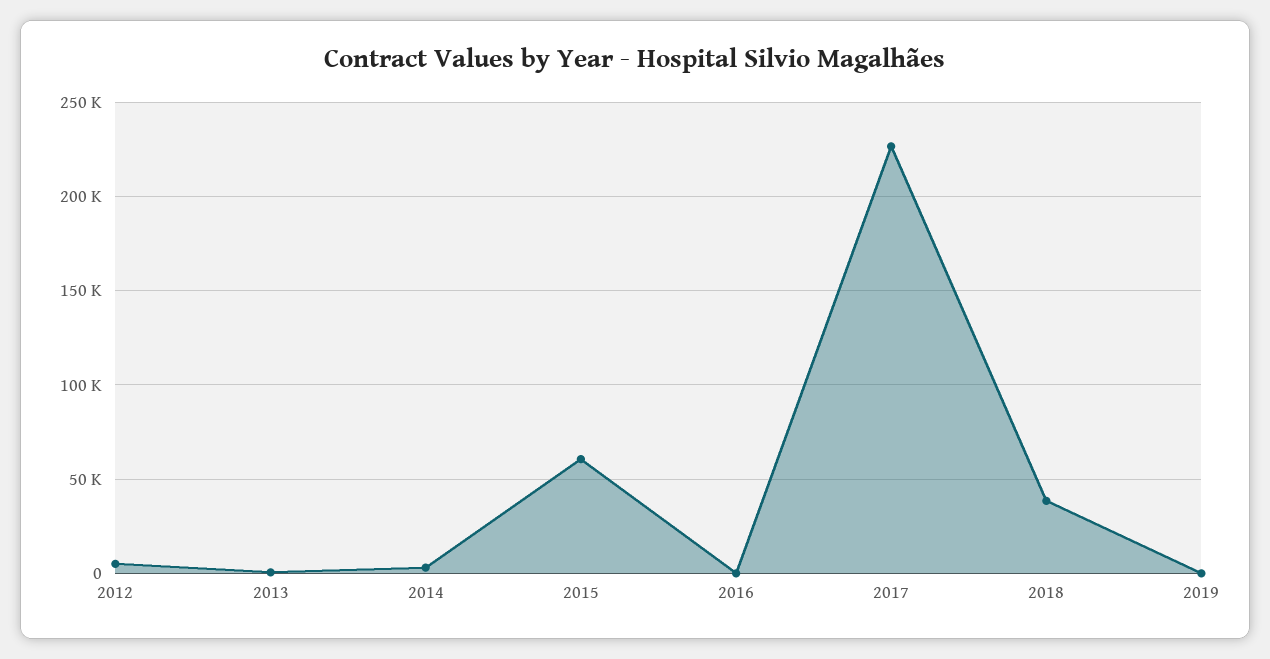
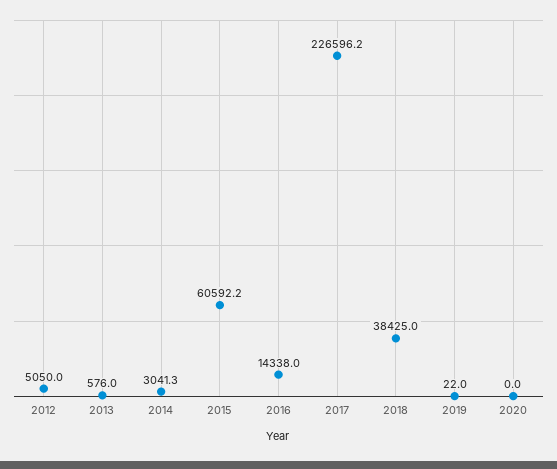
2016: 0 -> 14338
2020: none -> 0

